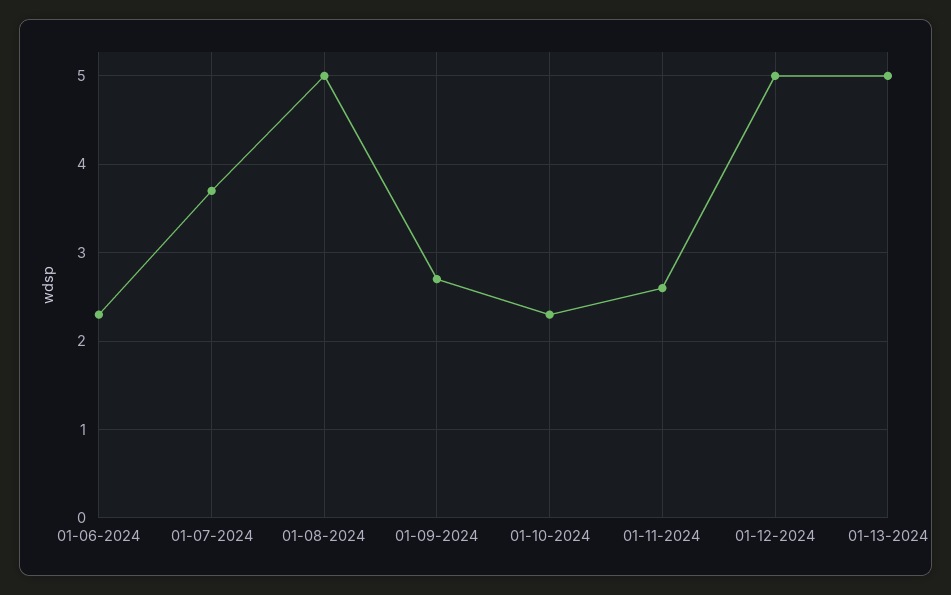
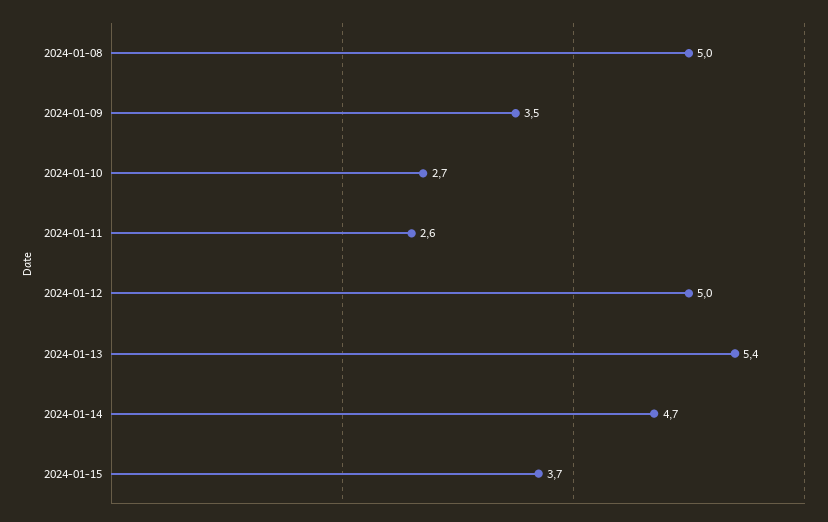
01-06-2024: 2.3 -> none
01-07-2024: 3.7 -> none
01-09-2024: 2.7 -> 3.5
01-10-2024: 2.3 -> 2.7
01-13-2024: 5 -> 5.4
2024-01-14: none -> 4.7
2024-01-15: none -> 3.7

